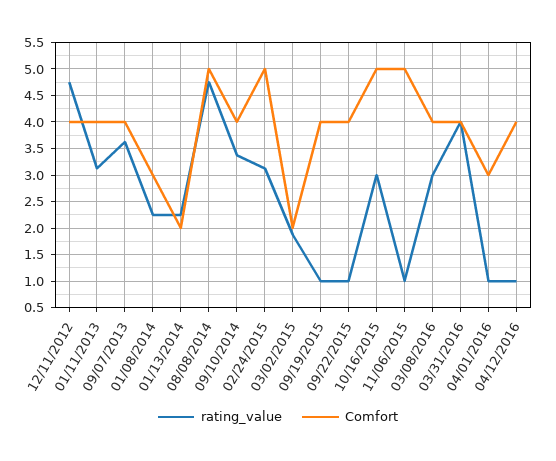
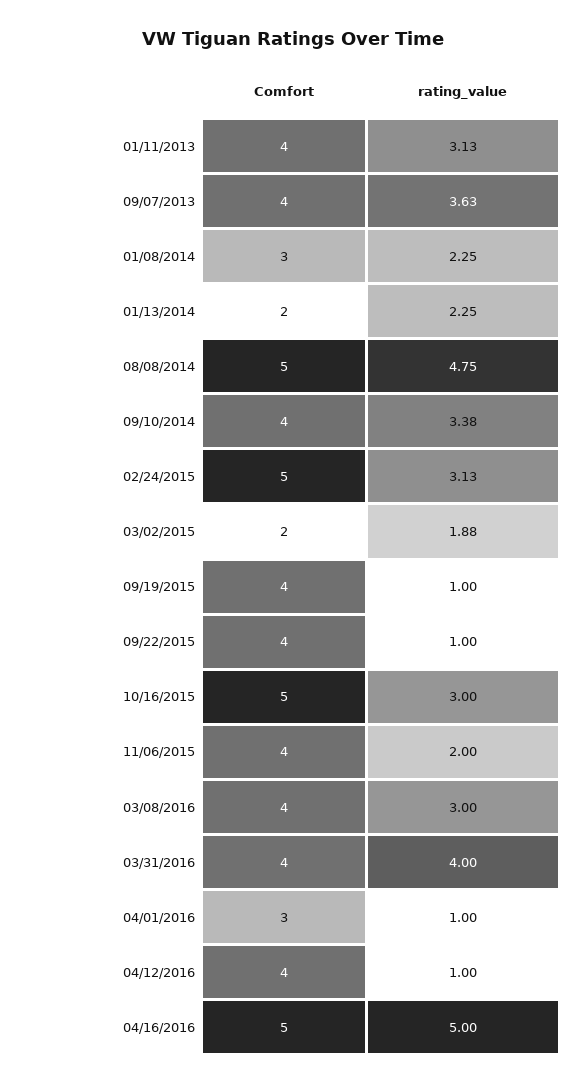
rating_value, 12/11/2012: 4.75 -> none
Comfort, 12/11/2012: 4 -> none
rating_value, 11/06/2015: 1 -> 2
Comfort, 11/06/2015: 5 -> 4
Comfort, 04/16/2016: none -> 5
rating_value, 04/16/2016: none -> 5

